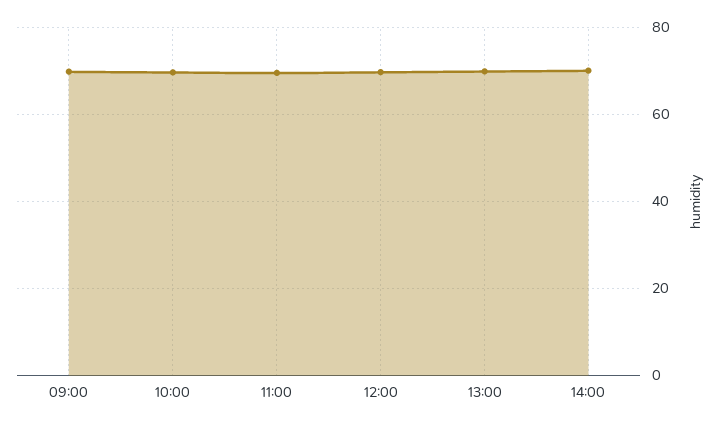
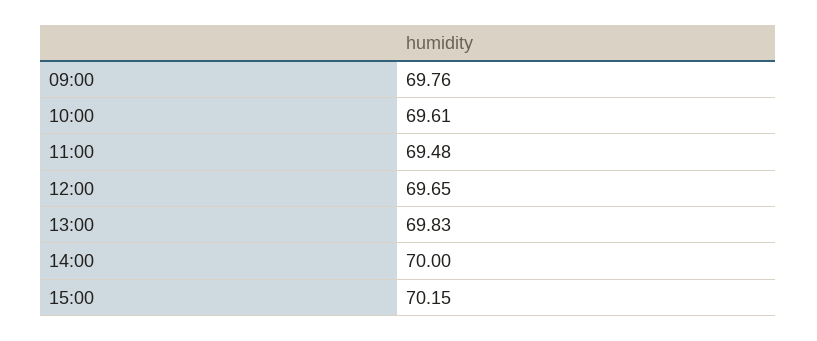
15:00: none -> 70.15

